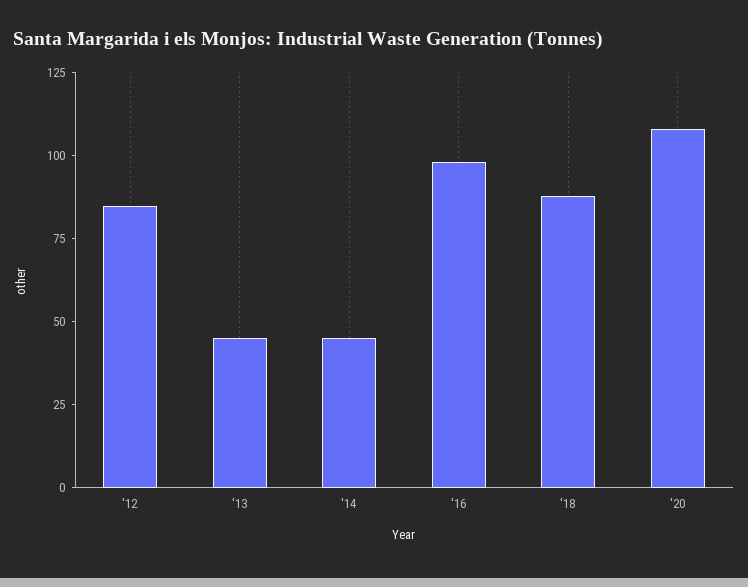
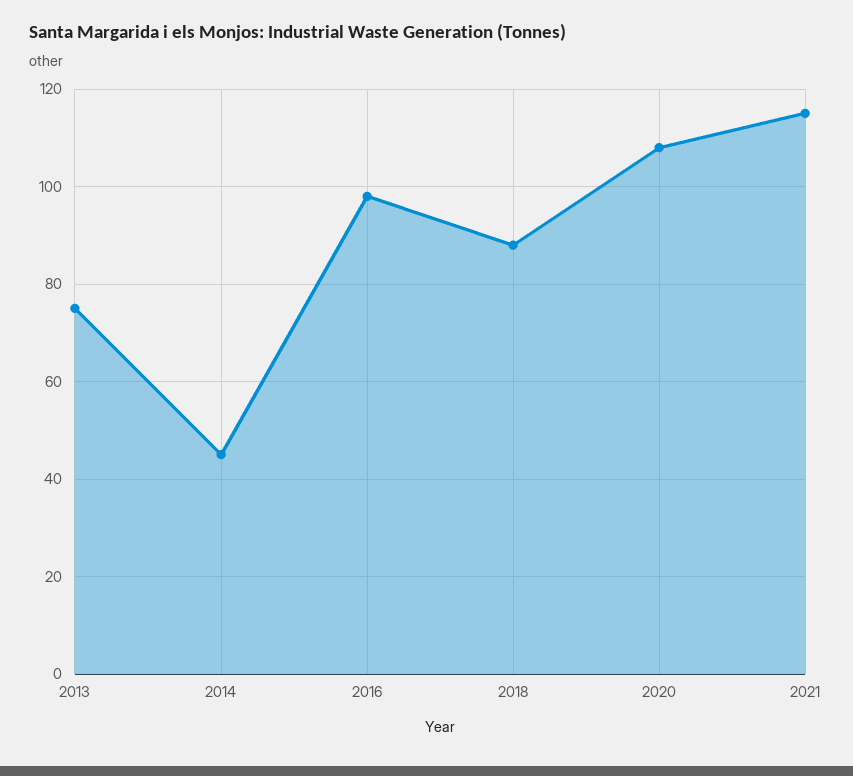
'12: 85 -> none
'13: 45 -> 75
2021: none -> 115

